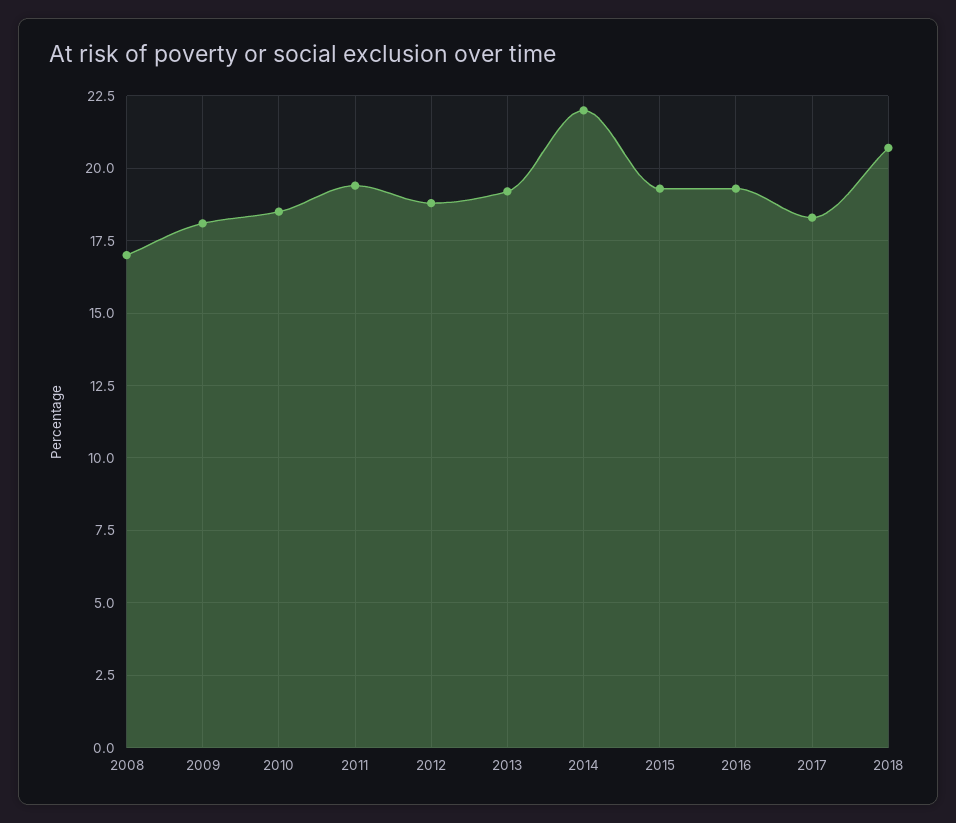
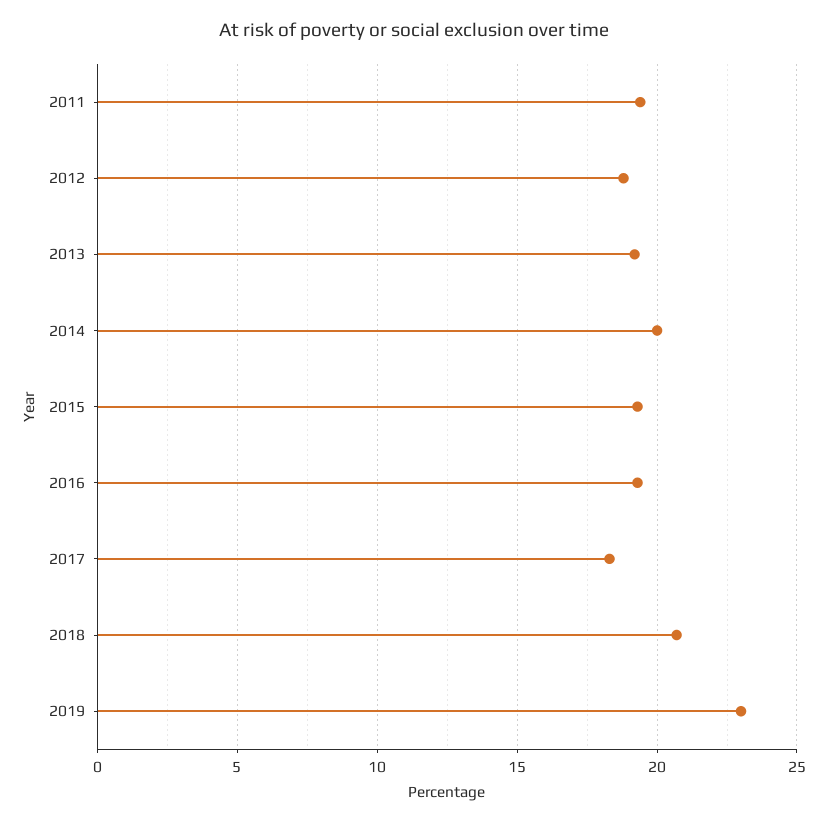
2008: 17 -> none
2009: 18 -> none
2010: 18.5 -> none
2014: 22 -> 20
2019: none -> 23

